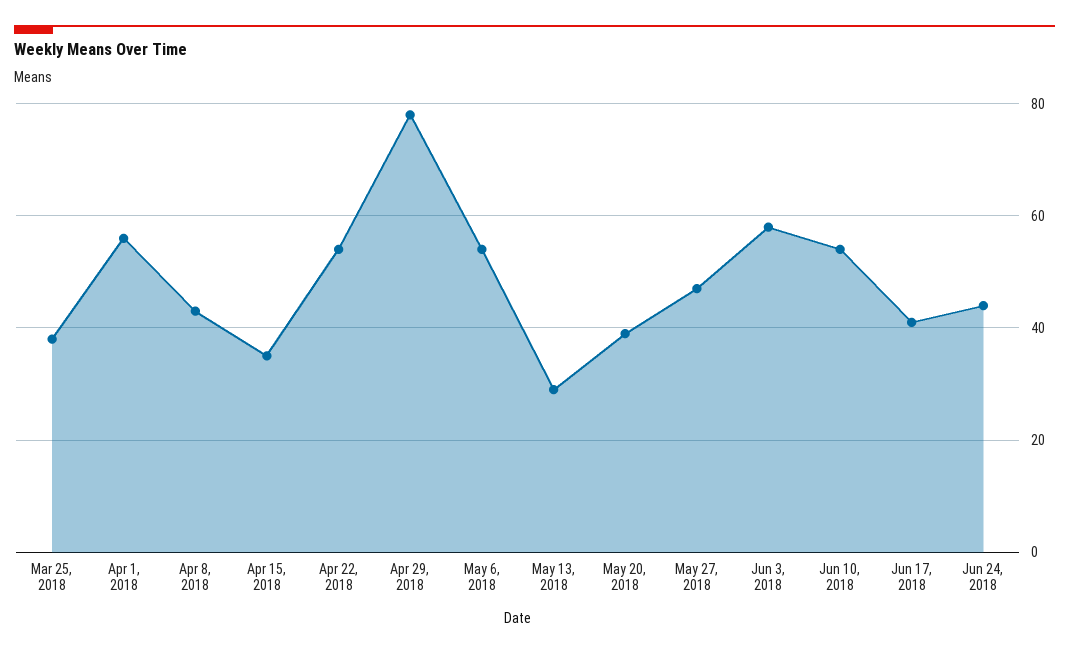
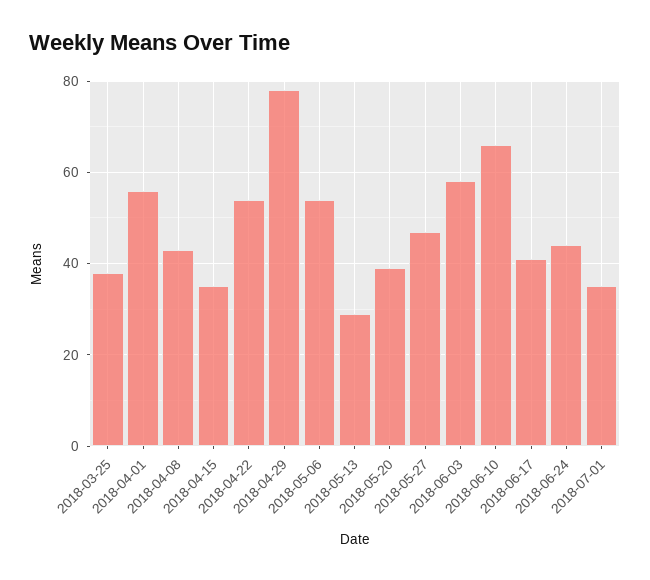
Jun 10, 2018: 55 -> 65
2018-07-01: none -> 35

